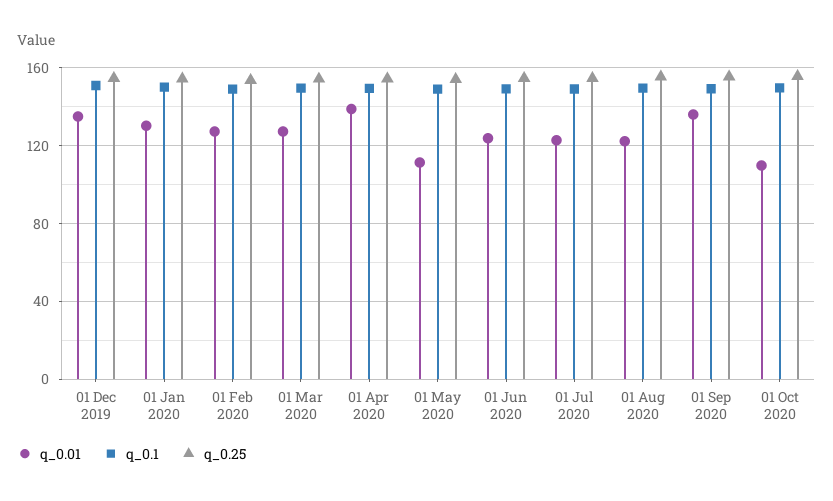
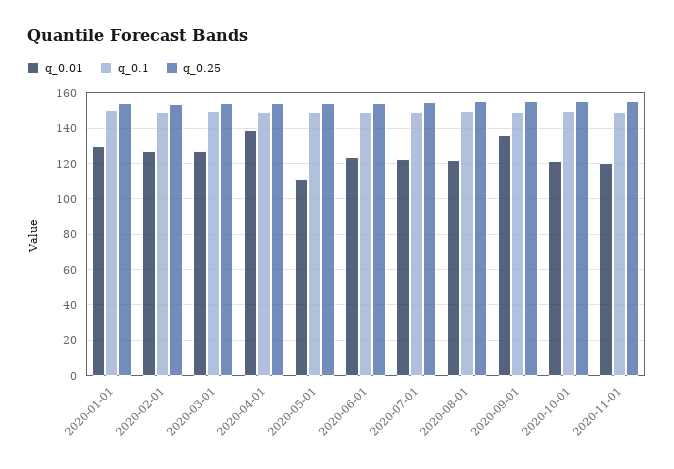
q_0.01, 01 Dec 2019: 135 -> none
q_0.1, 01 Dec 2019: 150 -> none
q_0.25, 01 Dec 2019: 155 -> none
q_0.01, 01 Oct 2020: 110 -> 120
q_0.01, 2020-11-01: none -> 120
q_0.1, 2020-11-01: none -> 150
q_0.25, 2020-11-01: none -> 155

